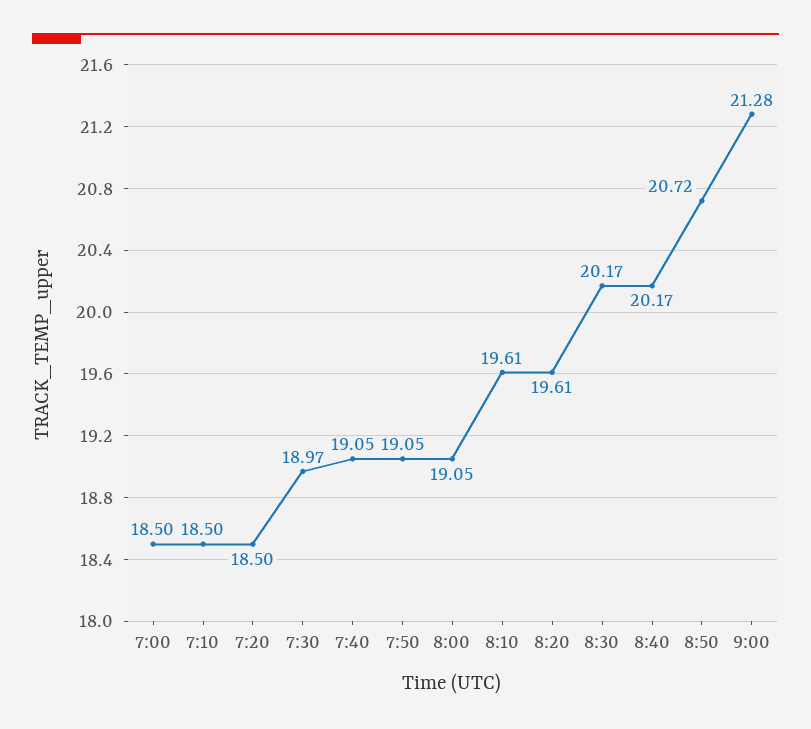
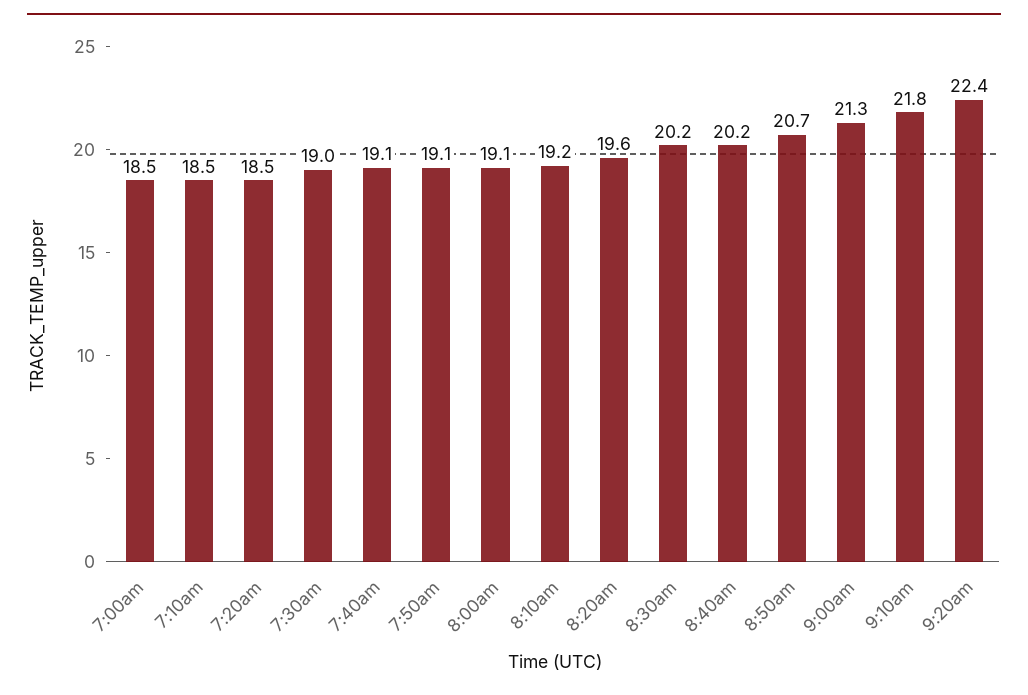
8:10: 19.61 -> 19.2
9:10am: none -> 21.8
9:20am: none -> 22.4

